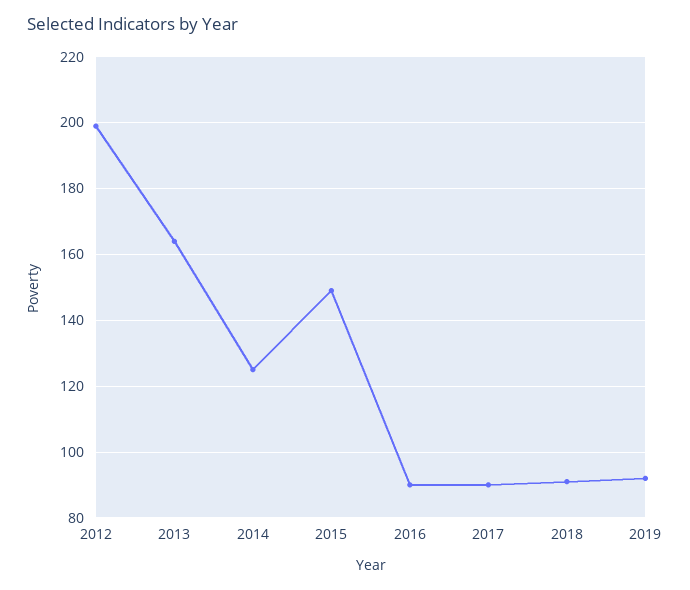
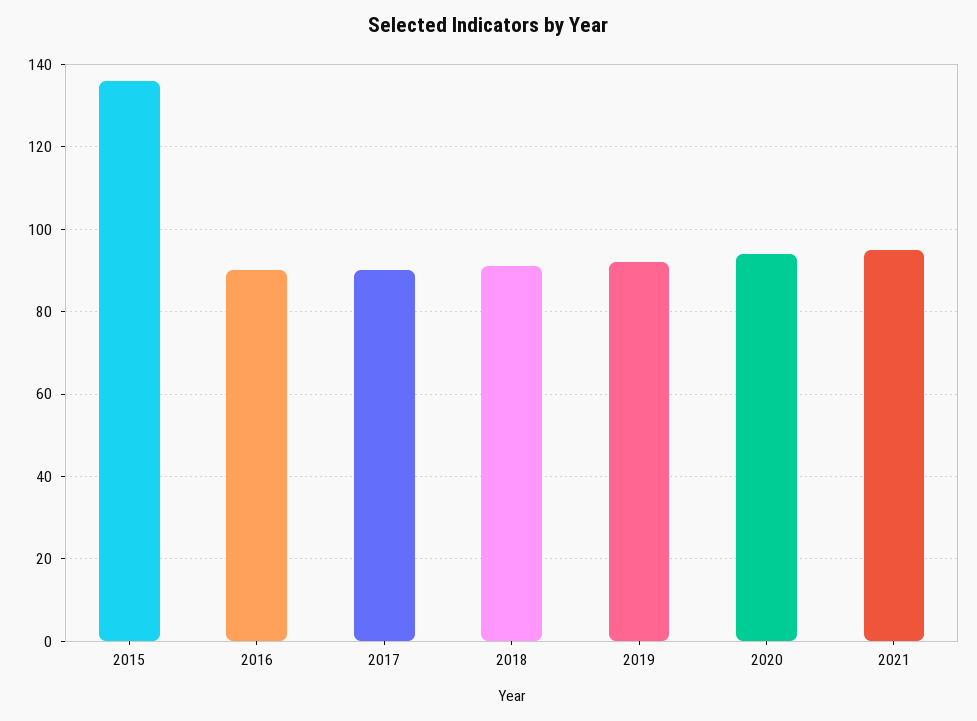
2012: 200 -> none
2013: 165 -> none
2014: 125 -> none
2015: 150 -> 135
2020: none -> 95
2021: none -> 95

